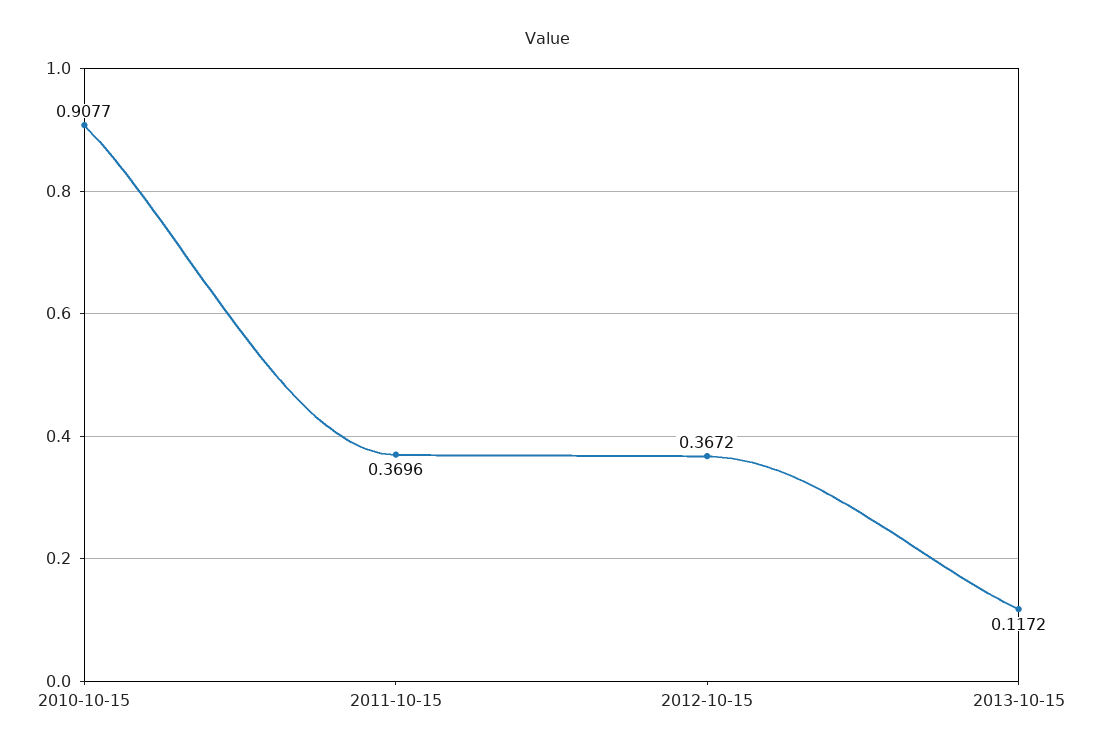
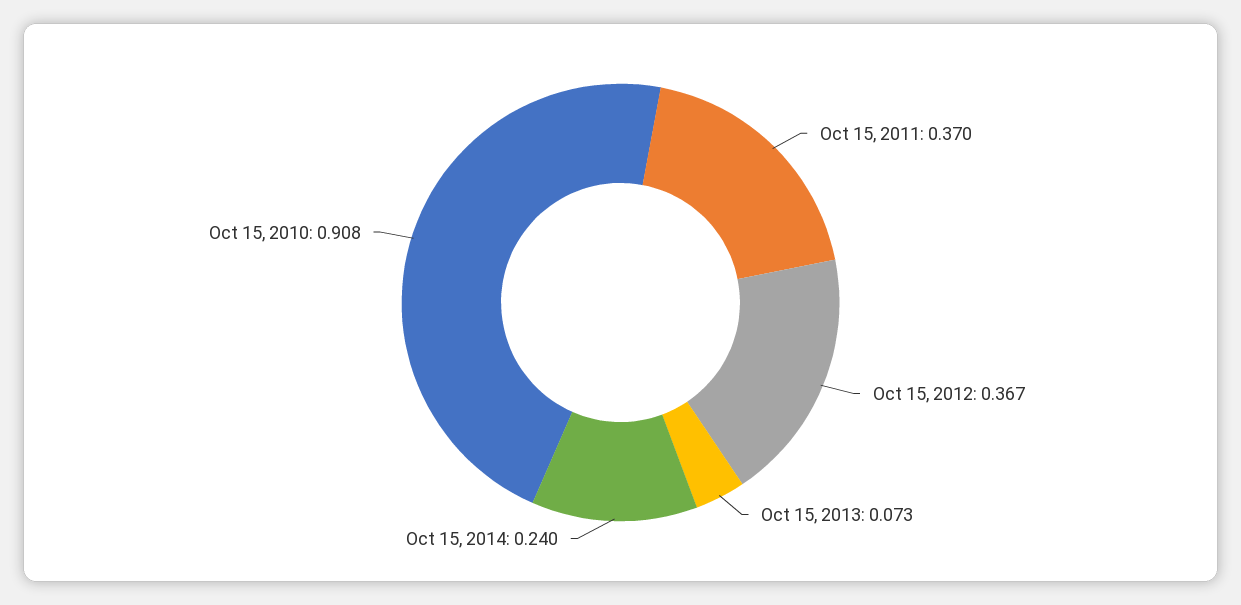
2013-10-15: 0.1172 -> 0.073
Oct 15, 2014: none -> 0.24

